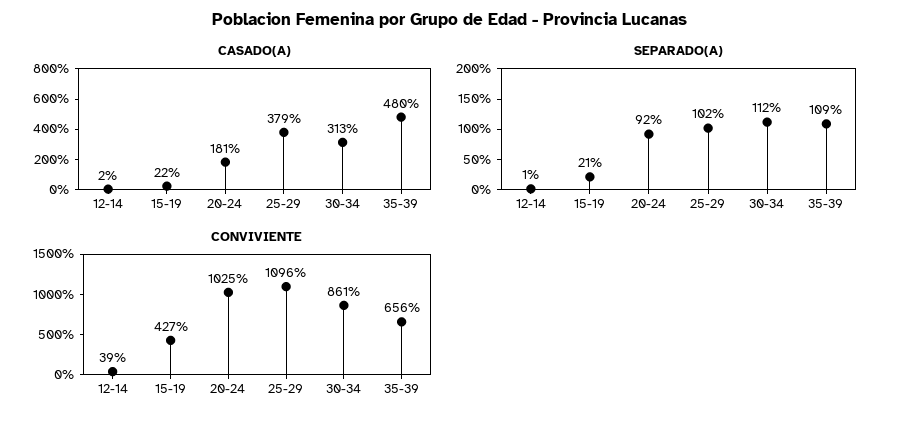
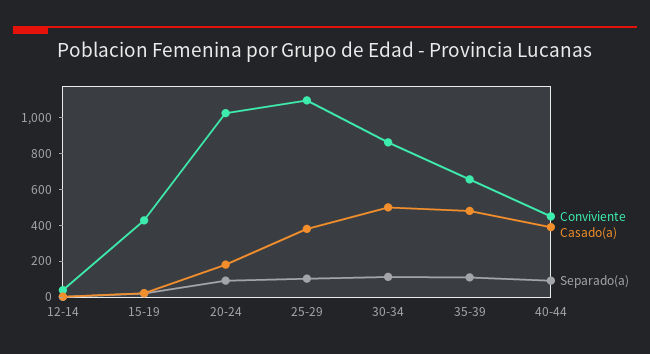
CASADO(A), 30-34: 313 -> 500
CONVIVIENTE, 40-44: none -> 450
CASADO(A), 40-44: none -> 400
SEPARADO(A), 40-44: none -> 100

